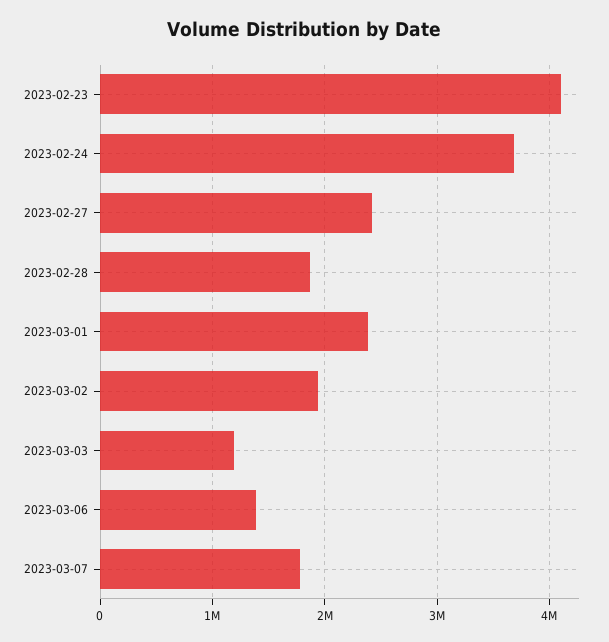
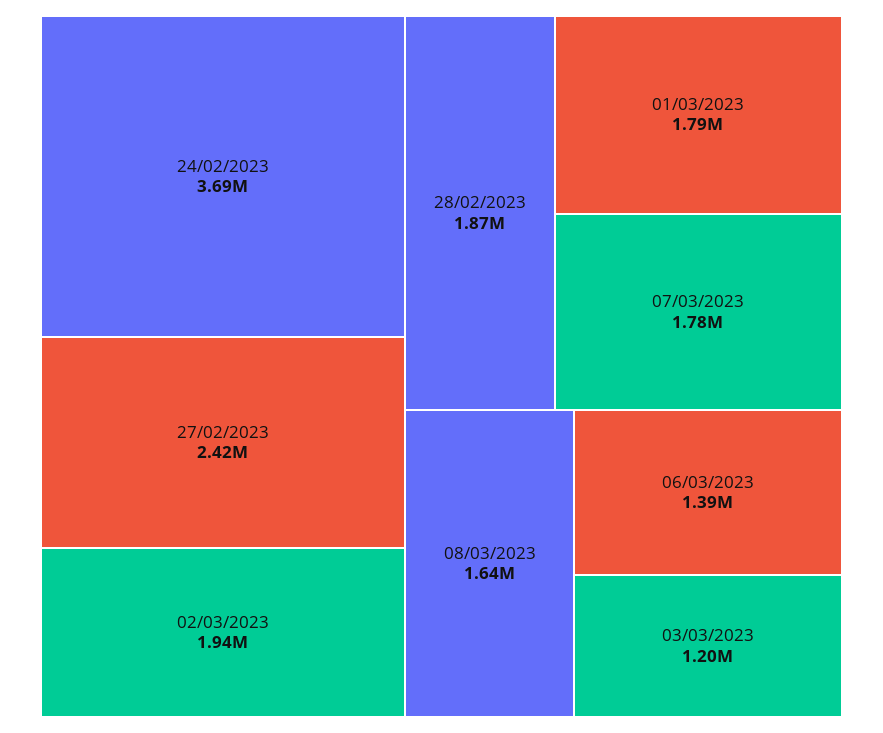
2023-02-23: 4100000 -> none
2023-03-01: 2400000 -> 1790000
08/03/2023: none -> 1640000

